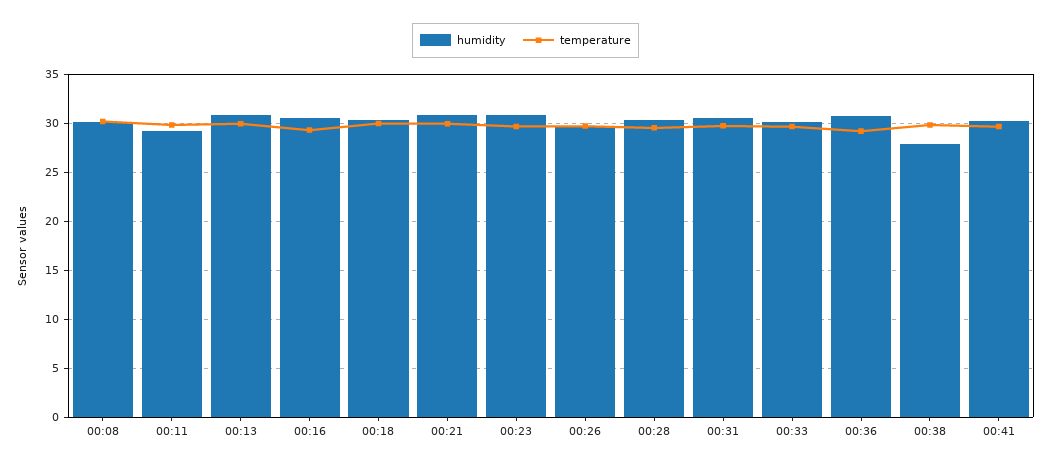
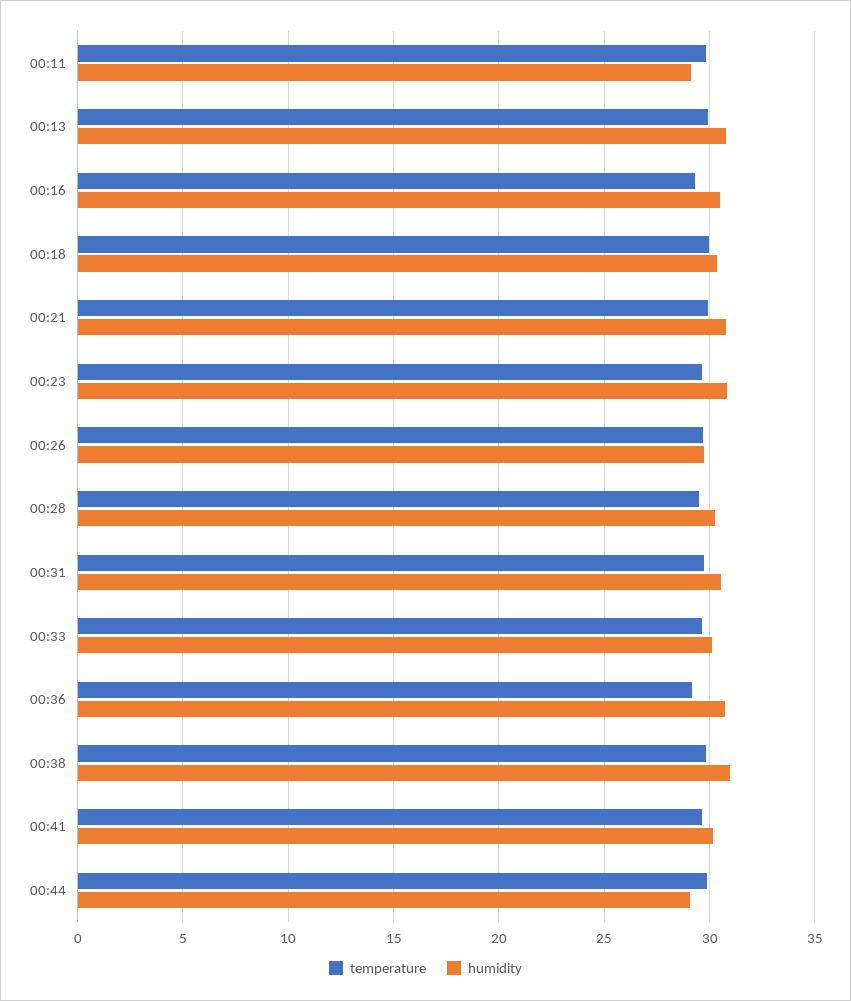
humidity, 00:08: 30 -> none
temperature, 00:08: 30 -> none
humidity, 00:38: 28 -> 31
temperature, 00:44: none -> 30
humidity, 00:44: none -> 29

